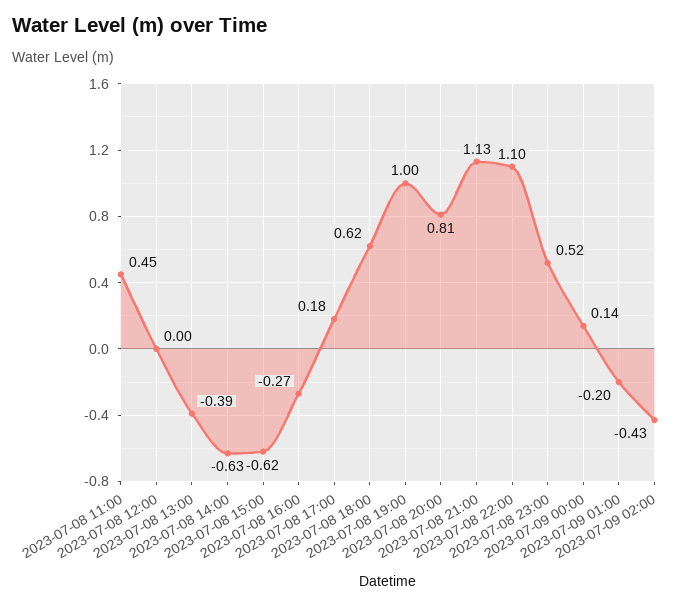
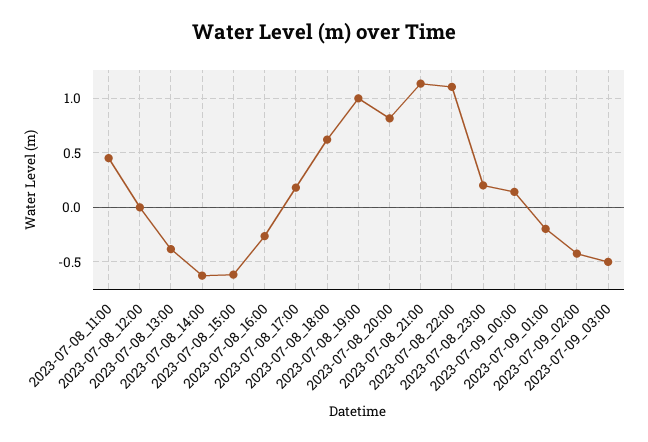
2023-07-08 23:00: 0.52 -> 0.2
2023-07-09_03:00: none -> -0.5

